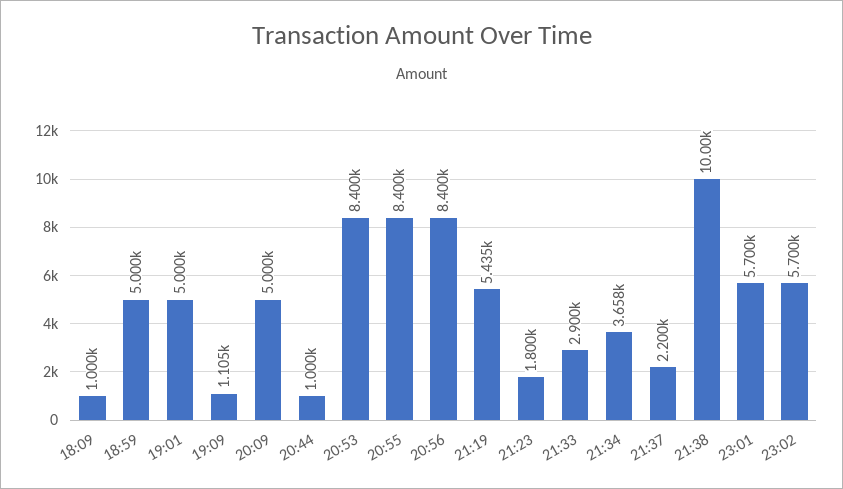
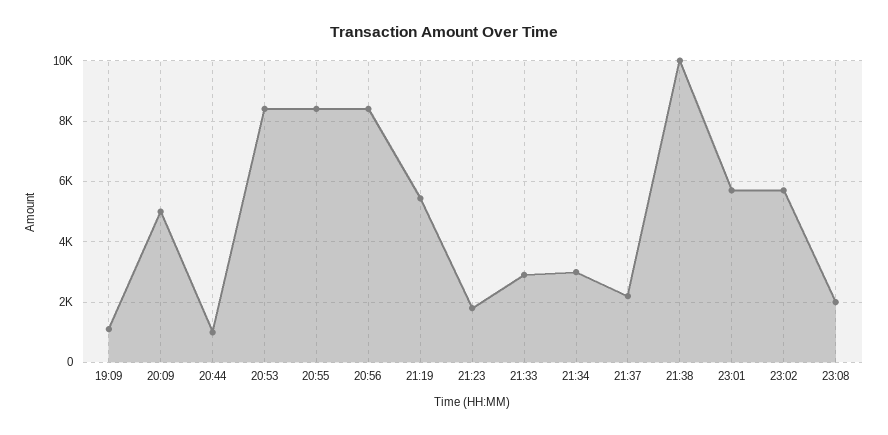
18:09: 1000 -> none
18:59: 5000 -> none
19:01: 5000 -> none
21:34: 3658 -> 3000
23:08: none -> 2000

